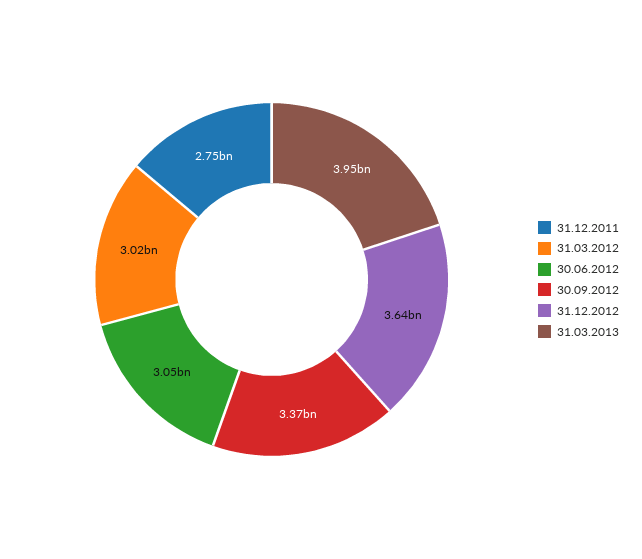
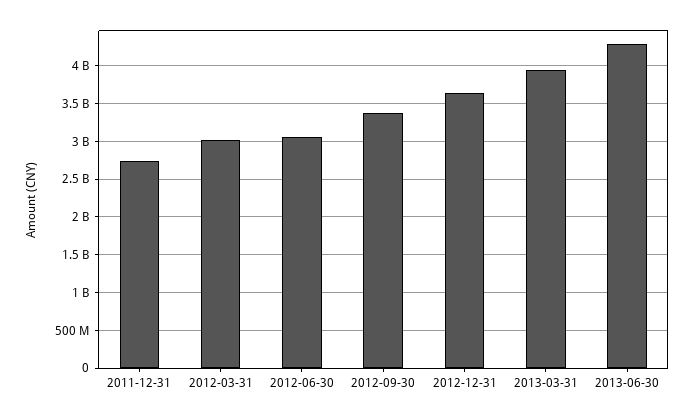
2013-06-30: none -> 4300000000

